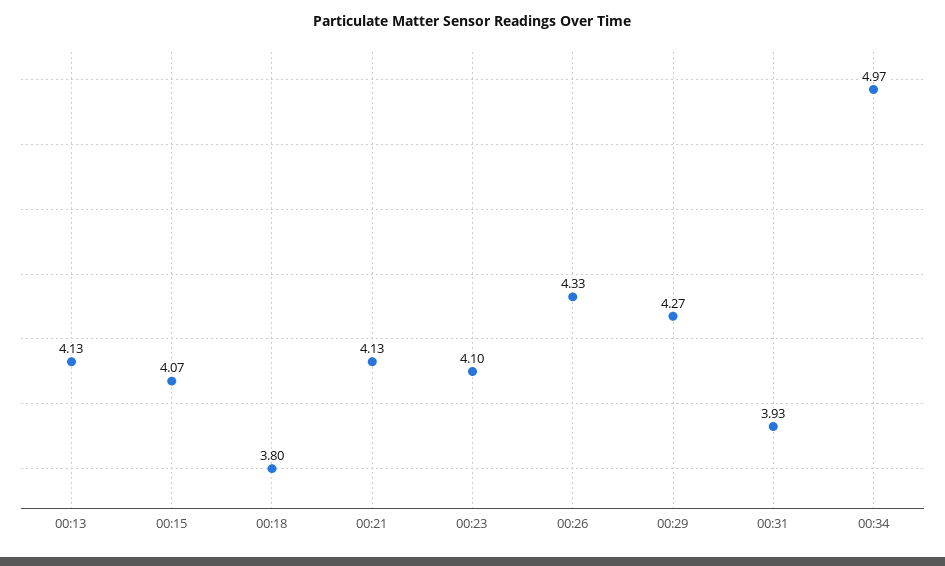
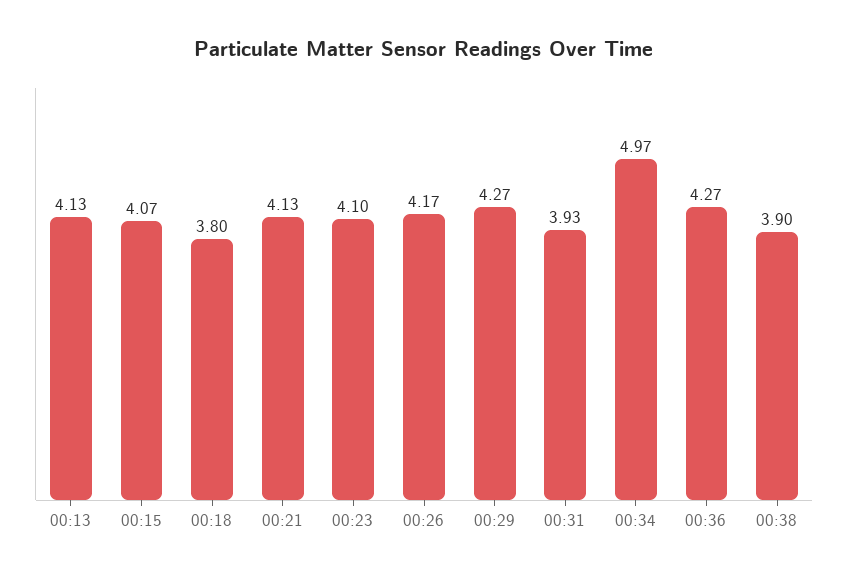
00:26: 4.33 -> 4.17
00:36: none -> 4.27
00:38: none -> 3.9

